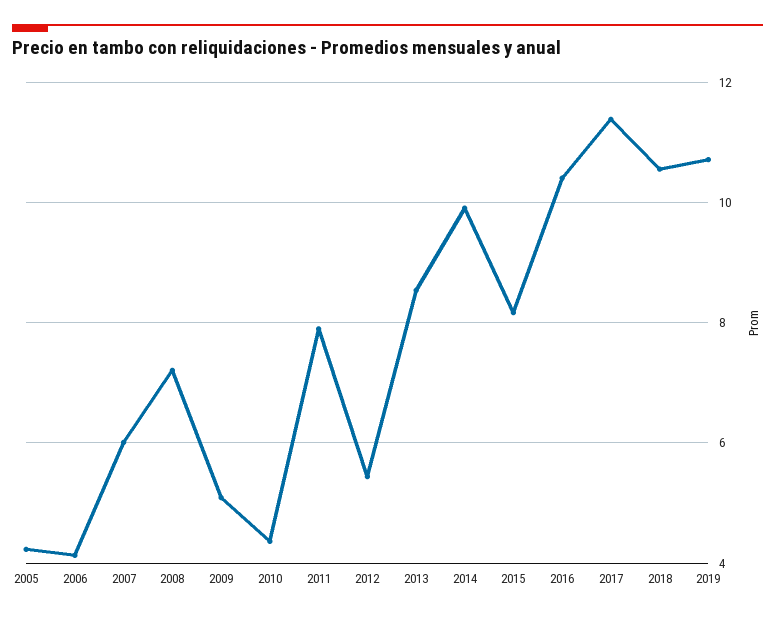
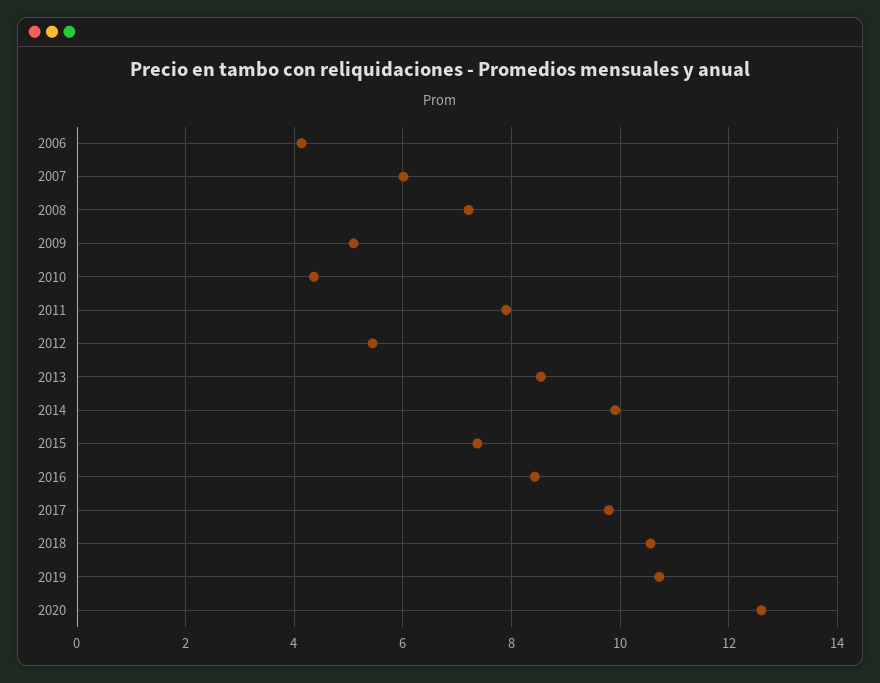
2005: 4.2 -> none
2015: 8.2 -> 7.4
2016: 10.4 -> 8.4
2017: 11.4 -> 9.8
2020: none -> 12.6

